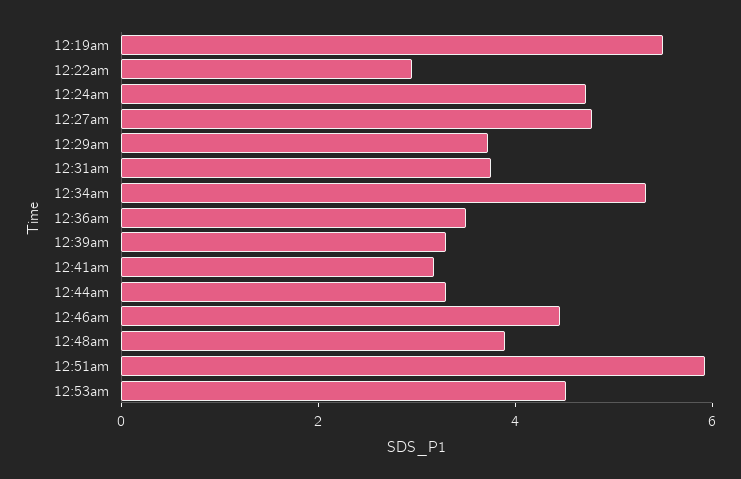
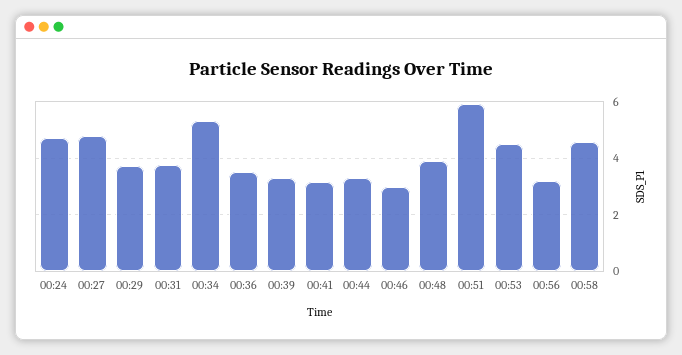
12:19am: 5.5 -> none
12:22am: 3 -> none
12:46am: 4.5 -> 3
00:56: none -> 3.25
00:58: none -> 4.5

